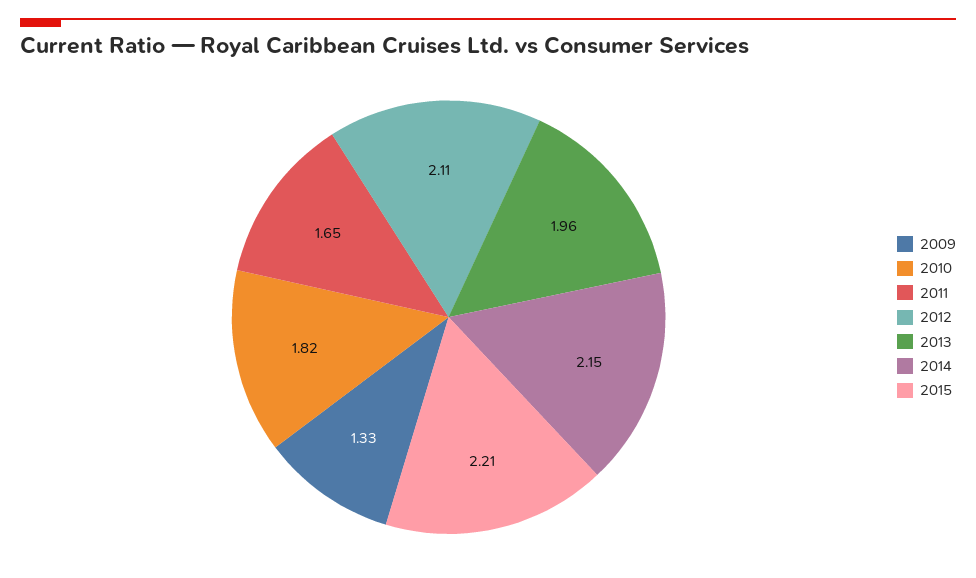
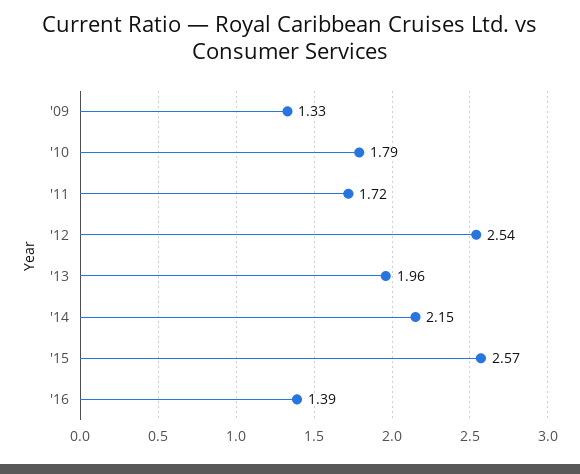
2010: 1.82 -> 1.79
2011: 1.65 -> 1.72
2012: 2.11 -> 2.54
2015: 2.21 -> 2.57
'16: none -> 1.39

